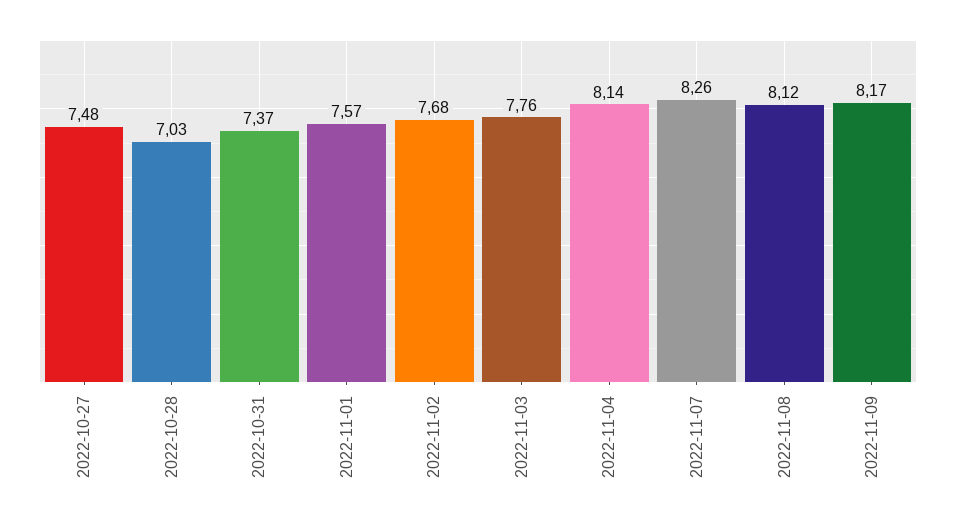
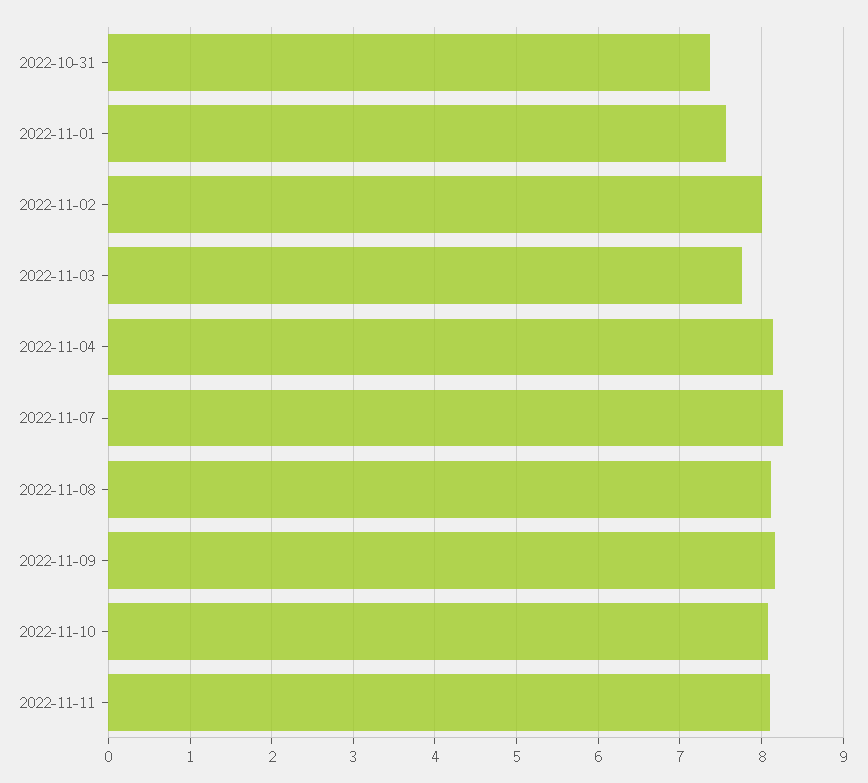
2022-10-27: 7.48 -> none
2022-10-28: 7.03 -> none
2022-11-02: 7.68 -> 8
2022-11-10: none -> 8.1
2022-11-11: none -> 8.1

